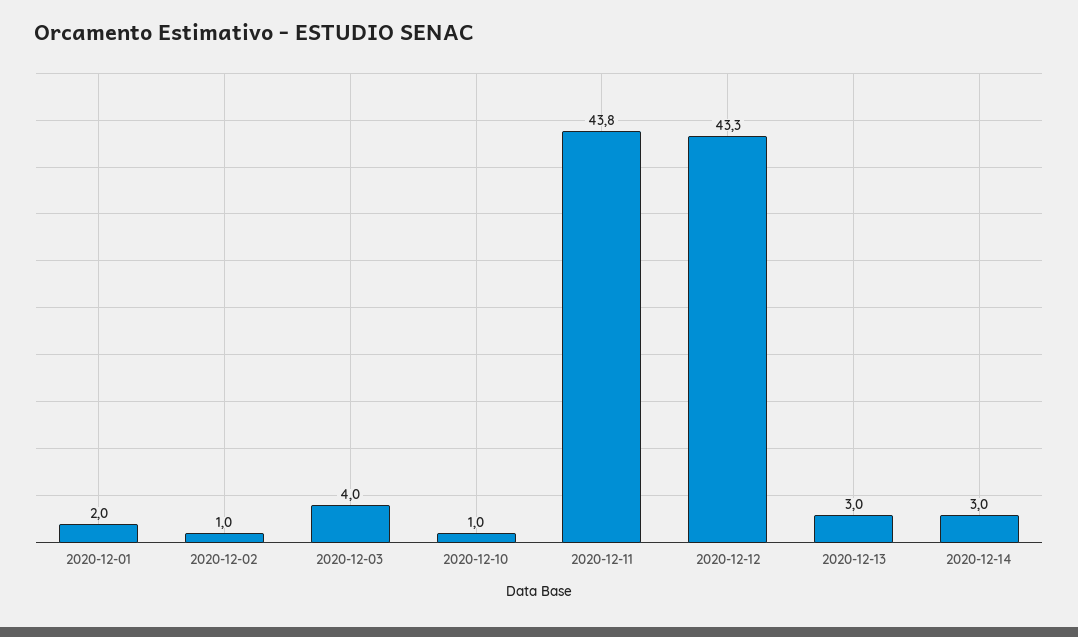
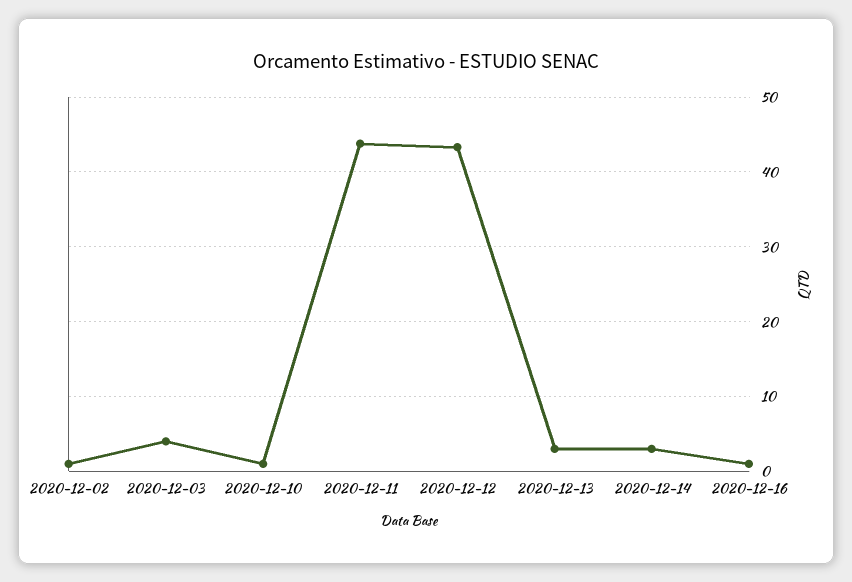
2020-12-01: 2 -> none
2020-12-16: none -> 1

